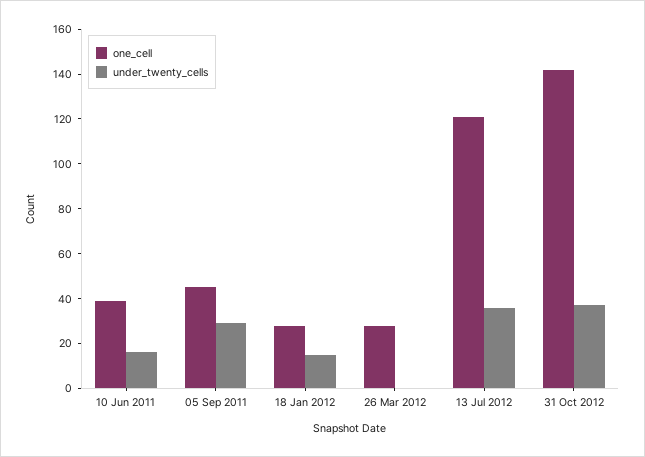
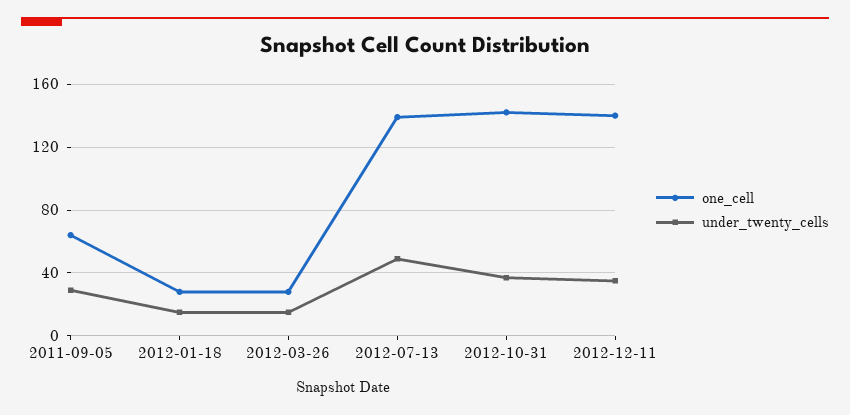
one_cell, 10 Jun 2011: 40 -> none
under_twenty_cells, 10 Jun 2011: 15 -> none
one_cell, 05 Sep 2011: 45 -> 65
under_twenty_cells, 26 Mar 2012: 0 -> 15
one_cell, 13 Jul 2012: 120 -> 140
under_twenty_cells, 13 Jul 2012: 35 -> 50
one_cell, 2012-12-11: none -> 140
under_twenty_cells, 2012-12-11: none -> 35

